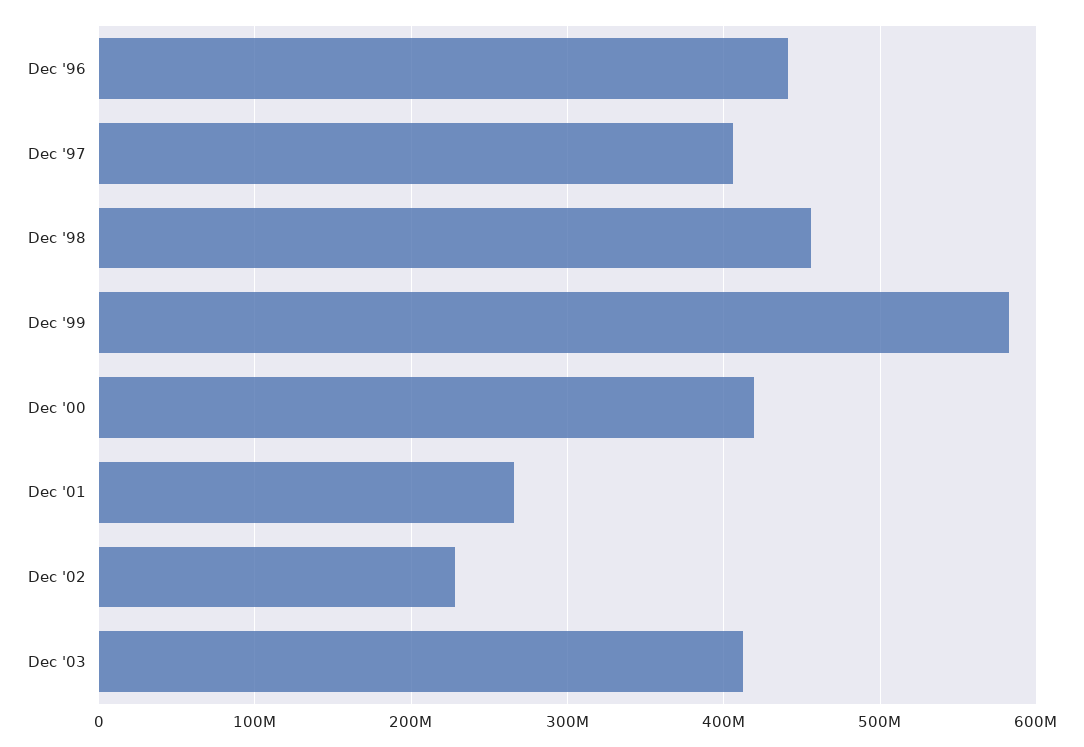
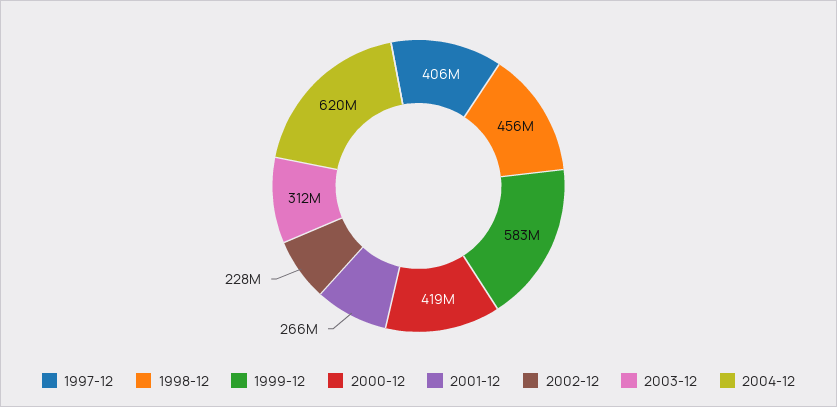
Dec '96: 440000000 -> none
Dec '03: 410000000 -> 312000000
2004-12: none -> 620000000

